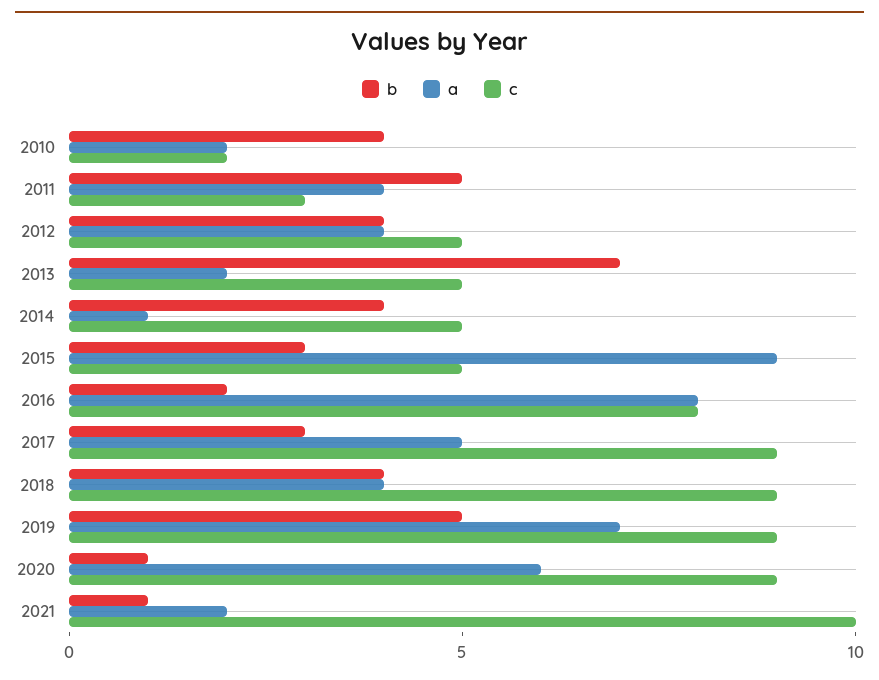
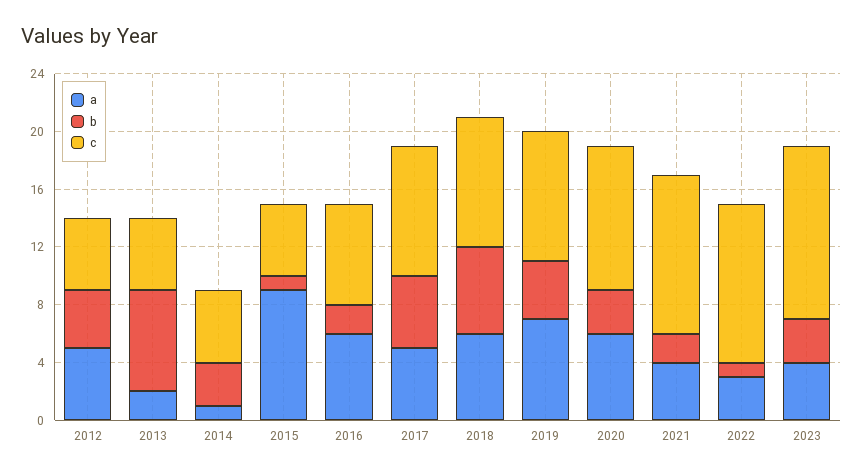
b, 2010: 4 -> none
a, 2010: 2 -> none
c, 2010: 2 -> none
b, 2011: 5 -> none
a, 2011: 4 -> none
c, 2011: 3 -> none
a, 2012: 4 -> 5
b, 2014: 4 -> 3
b, 2015: 3 -> 1
a, 2016: 8 -> 6
c, 2016: 8 -> 7
b, 2017: 3 -> 5
b, 2018: 4 -> 6
a, 2018: 4 -> 6
b, 2019: 5 -> 4
b, 2020: 1 -> 3
c, 2020: 9 -> 10
b, 2021: 1 -> 2
a, 2021: 2 -> 4
c, 2021: 10 -> 11
a, 2022: none -> 3
b, 2022: none -> 1
c, 2022: none -> 11
a, 2023: none -> 4
b, 2023: none -> 3
c, 2023: none -> 12

